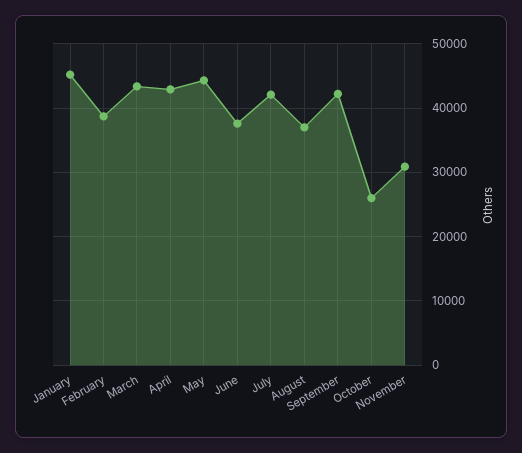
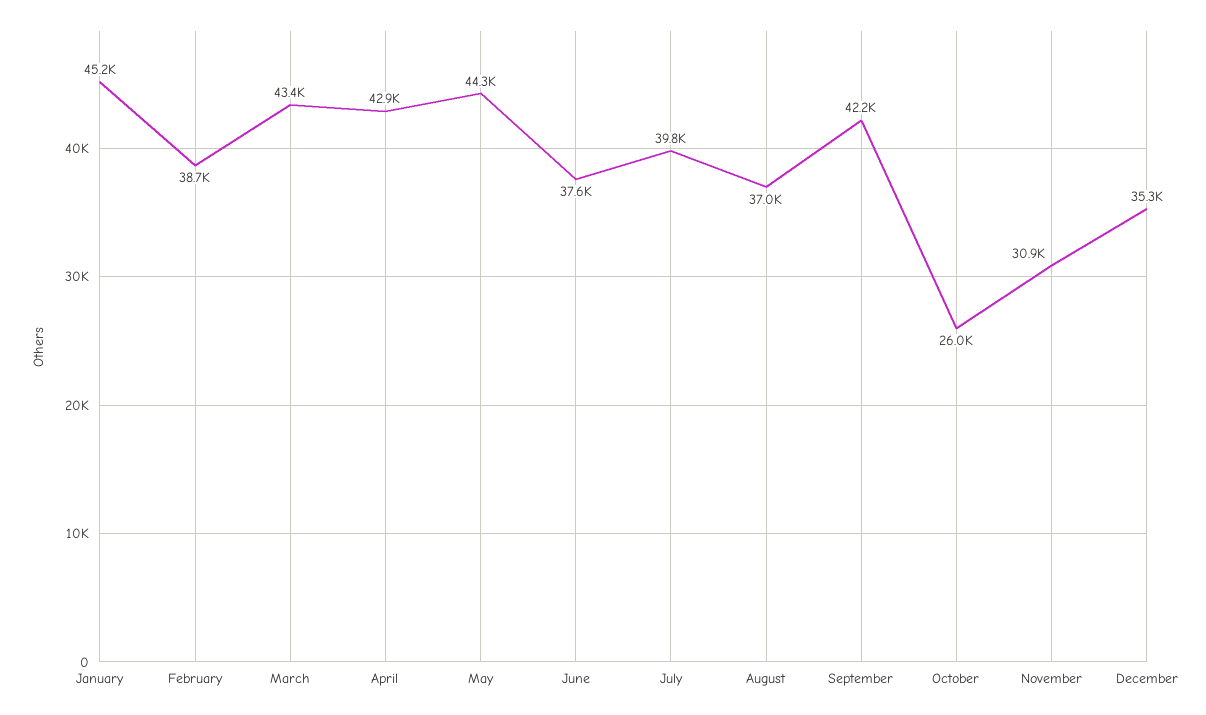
July: 42000 -> 39800
December: none -> 35300

